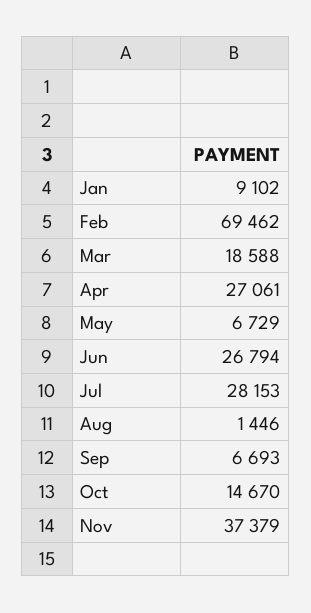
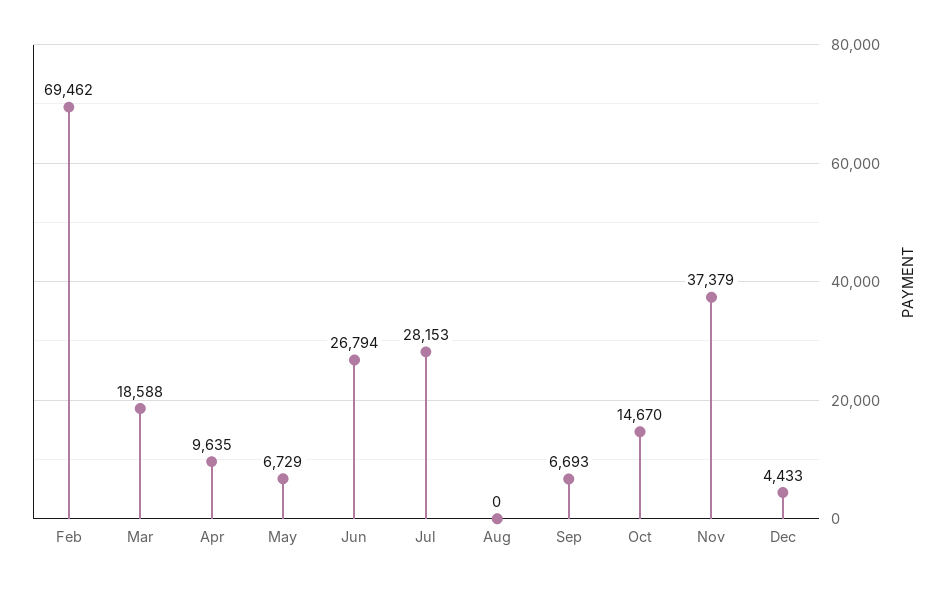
Jan: 9102 -> none
Apr: 27061 -> 9635
Aug: 1446 -> 0
Dec: none -> 4433

